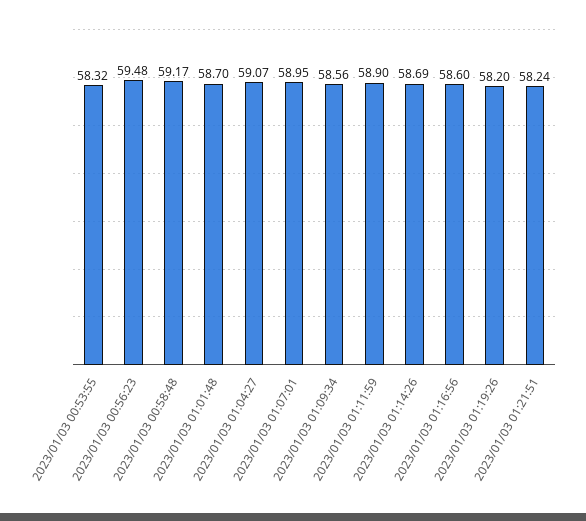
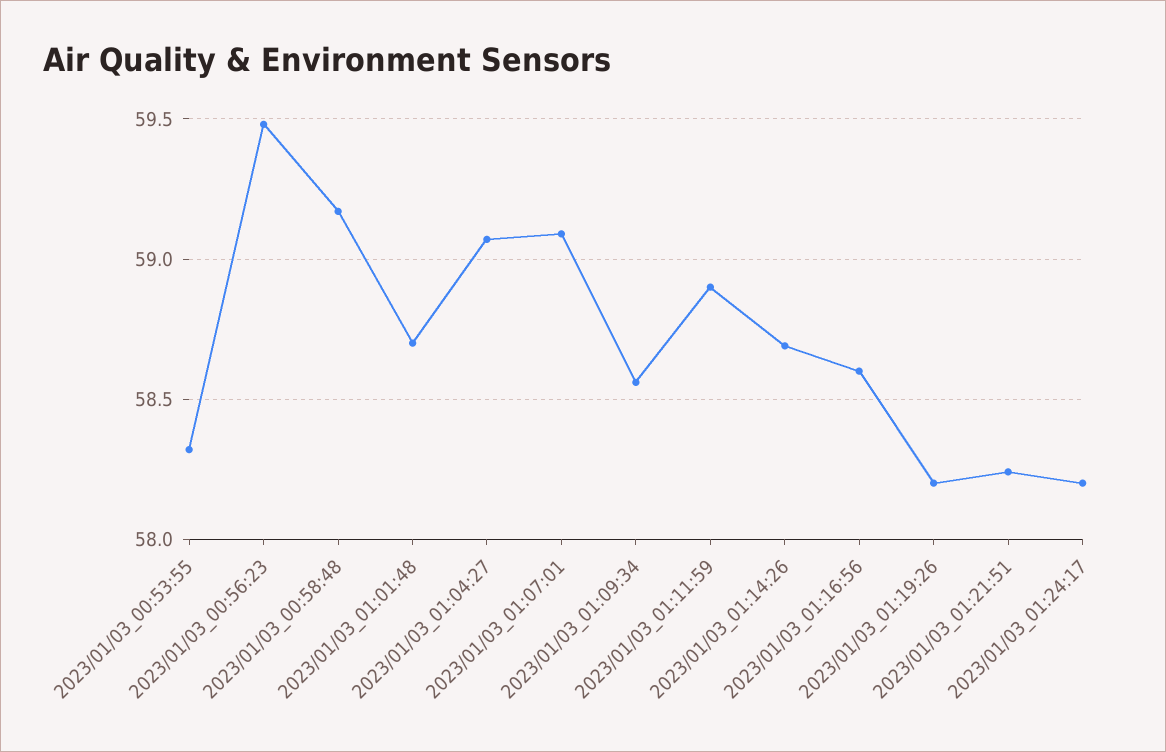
2023/01/03 01:07:01: 58.95 -> 59.1
2023/01/03_01:24:17: none -> 58.2

